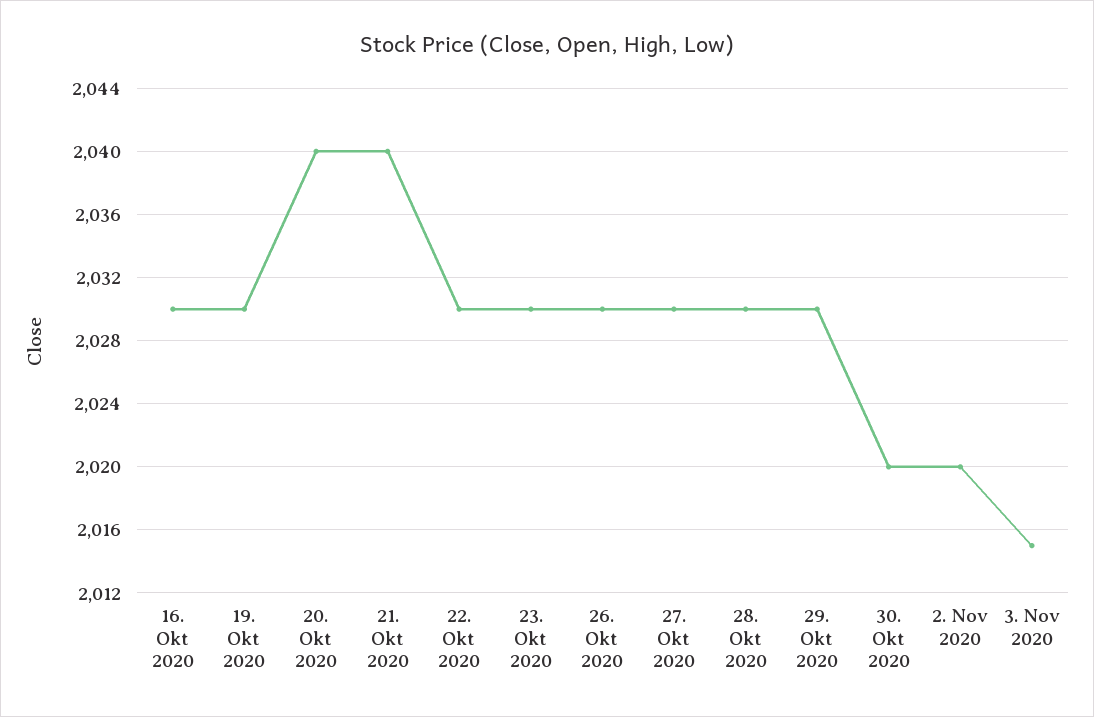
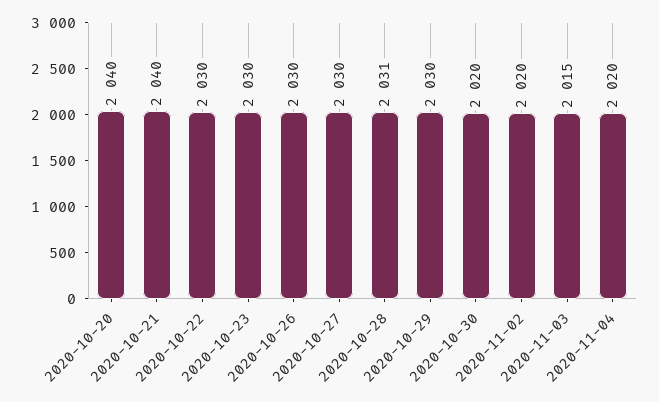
16. Okt 2020: 2030 -> none
19. Okt 2020: 2030 -> none
28. Okt 2020: 2030 -> 2031
2020-11-04: none -> 2020

